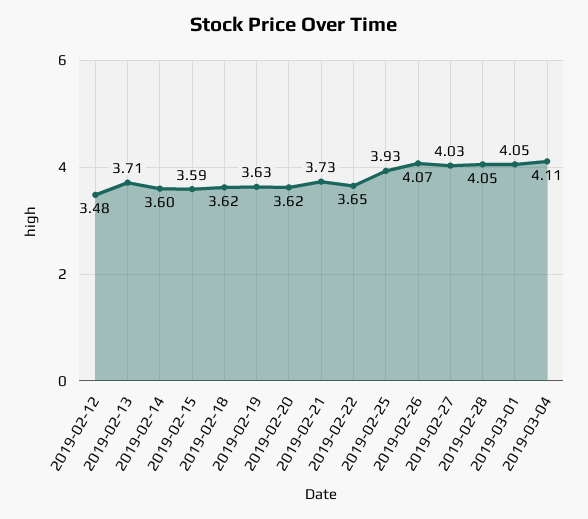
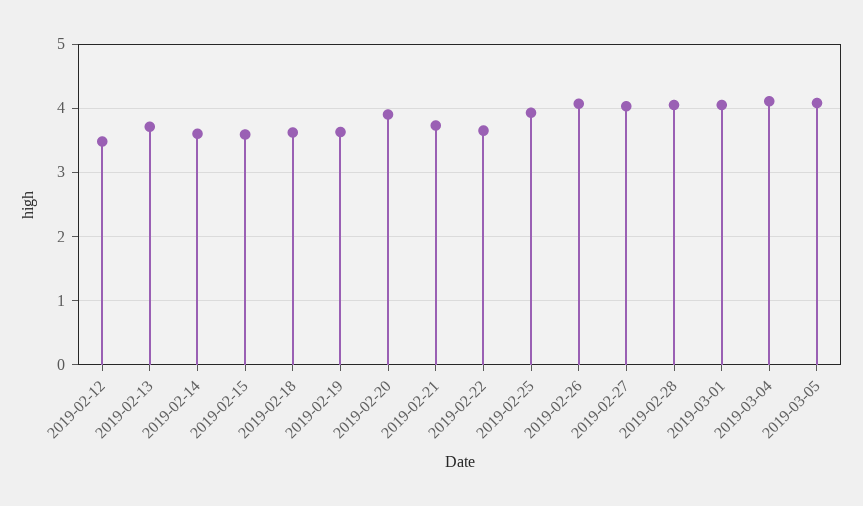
2019-02-20: 3.62 -> 3.9
2019-03-05: none -> 4.1

